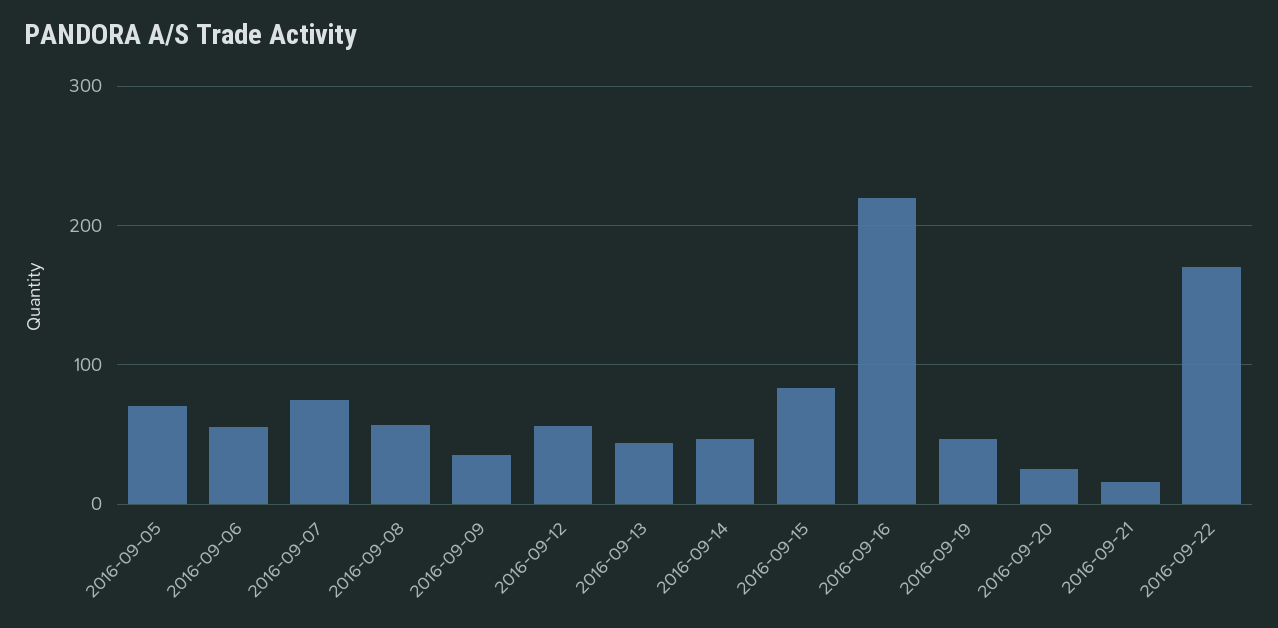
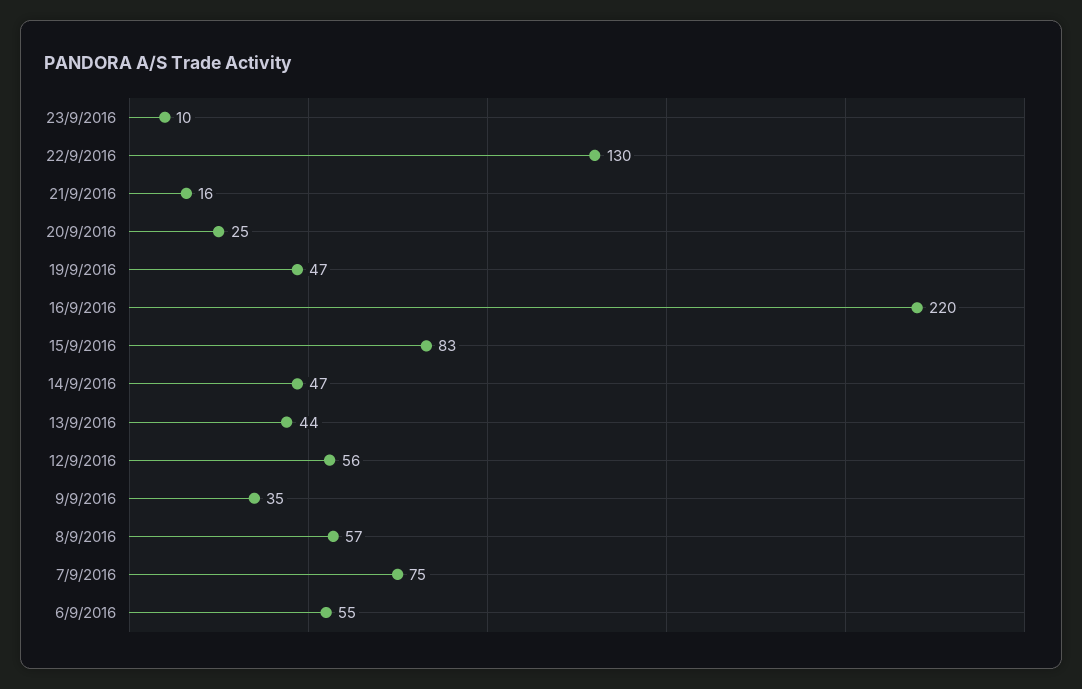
2016-09-05: 70 -> none
2016-09-22: 170 -> 130
23/9/2016: none -> 10

